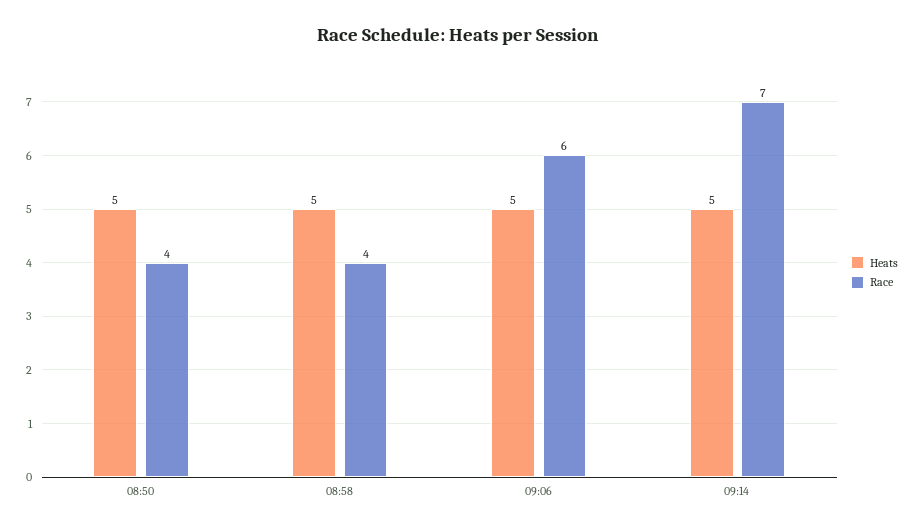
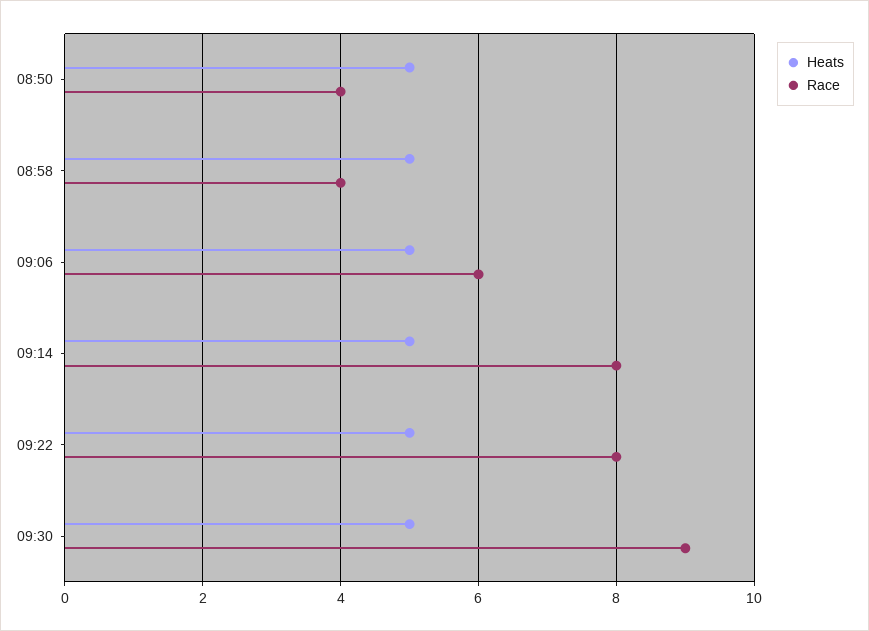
Race, 09:14: 7 -> 8
Heats, 09:22: none -> 5
Race, 09:22: none -> 8
Heats, 09:30: none -> 5
Race, 09:30: none -> 9

